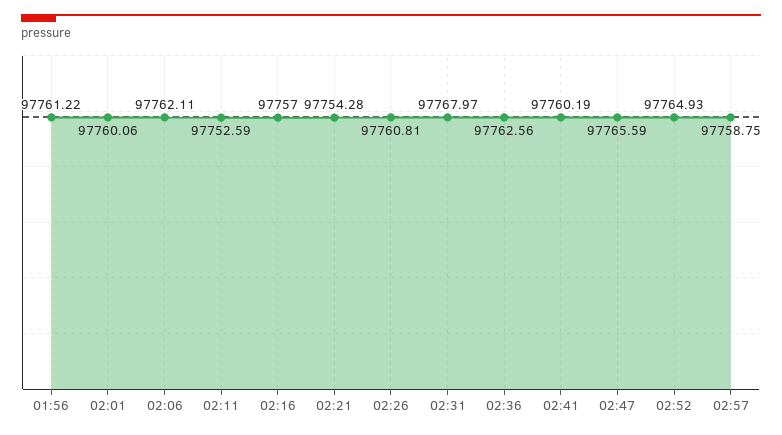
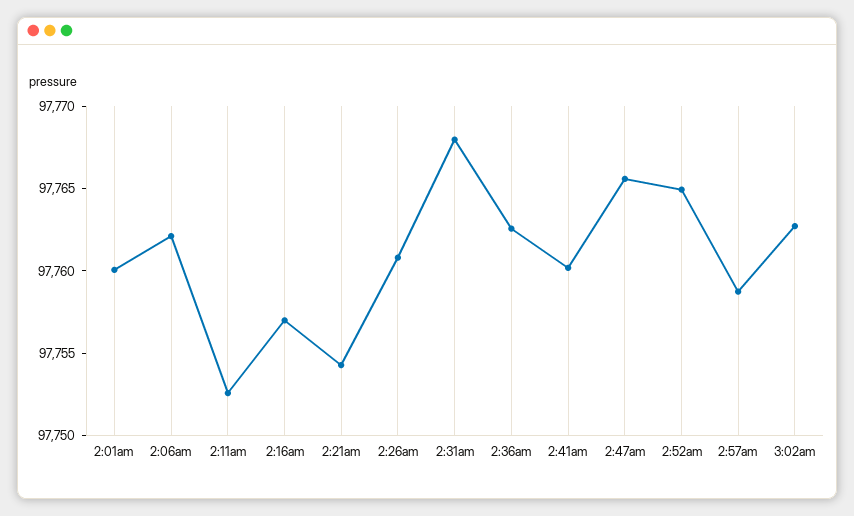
01:56: 97761.22 -> none
3:02am: none -> 97763

